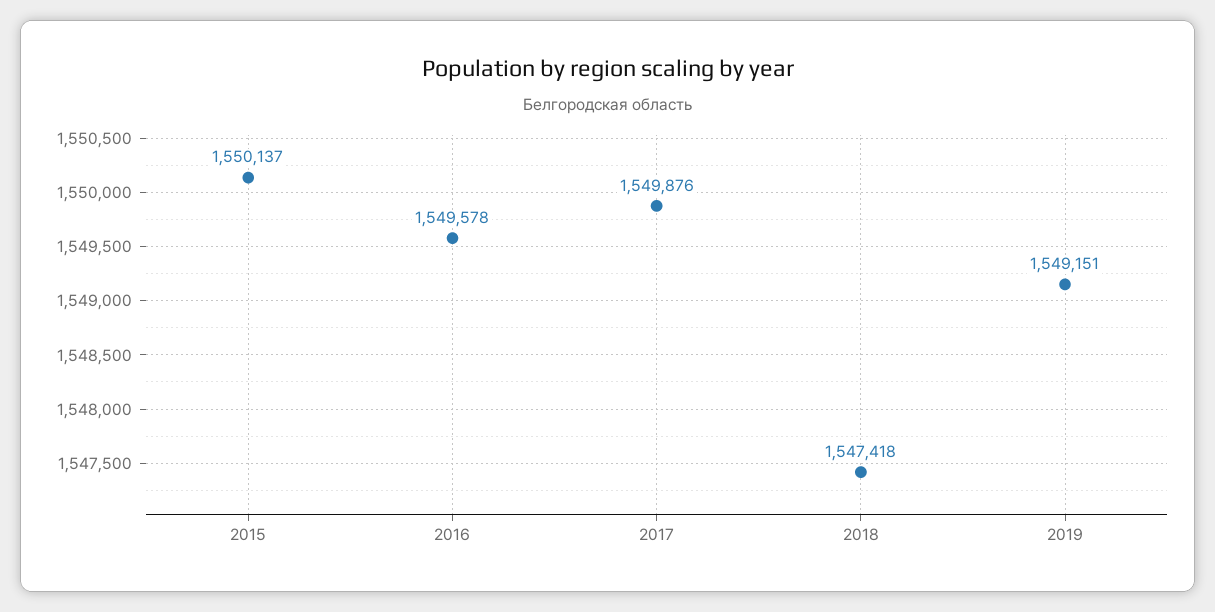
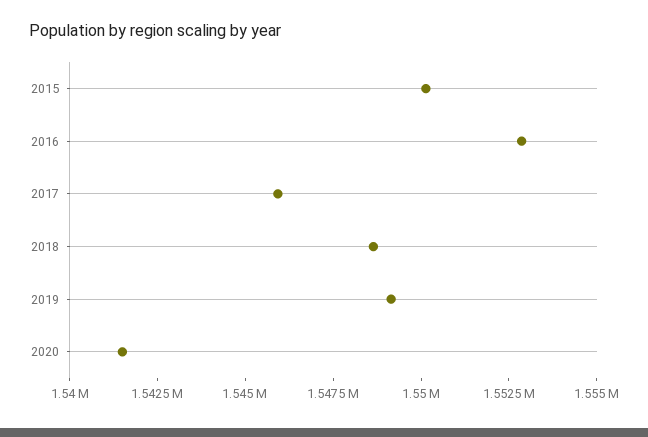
2016: 1549578 -> 1553000
2017: 1549876 -> 1546000
2018: 1547418 -> 1548500
2020: none -> 1541500

